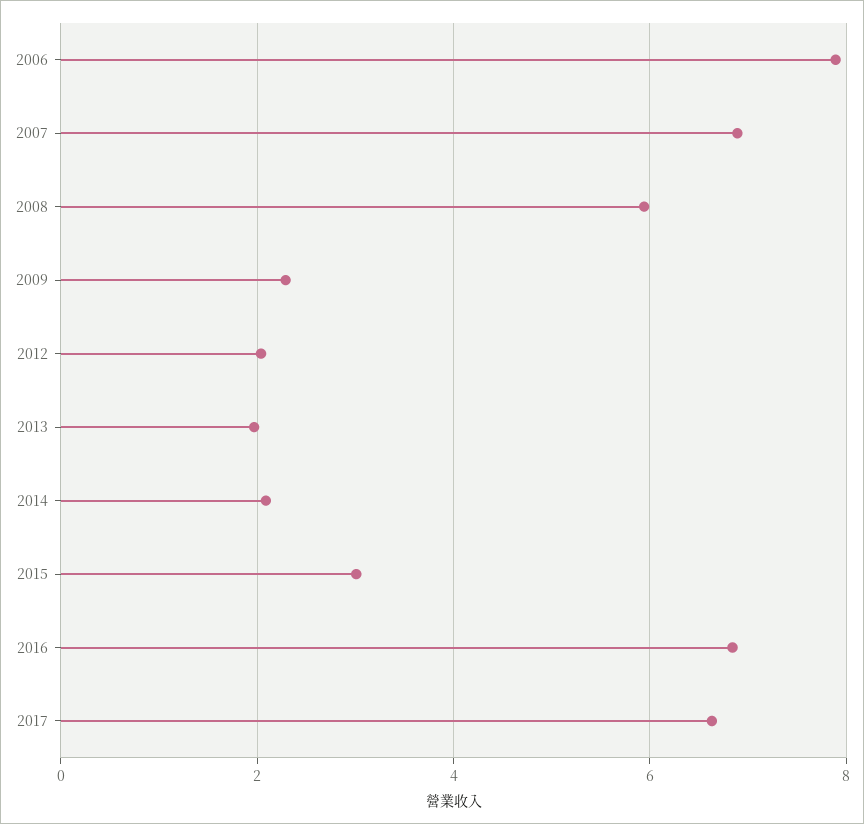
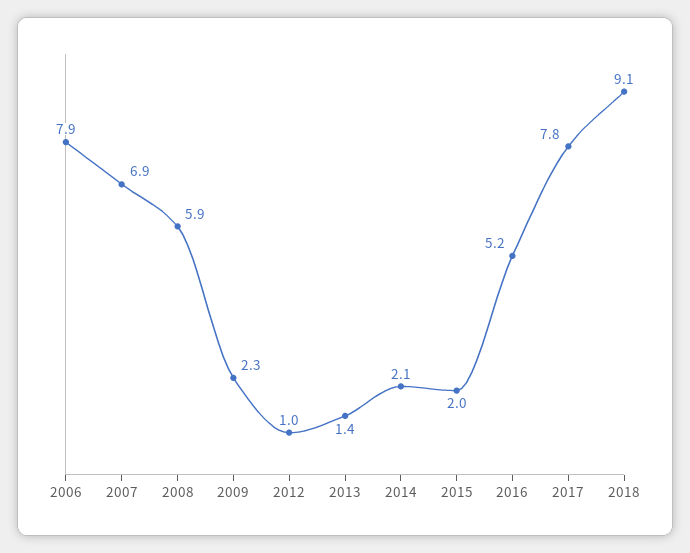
2012: 2 -> 1
2013: 2 -> 1.4
2015: 3 -> 2
2016: 6.8 -> 5.2
2017: 6.6 -> 7.8
2018: none -> 9.1

